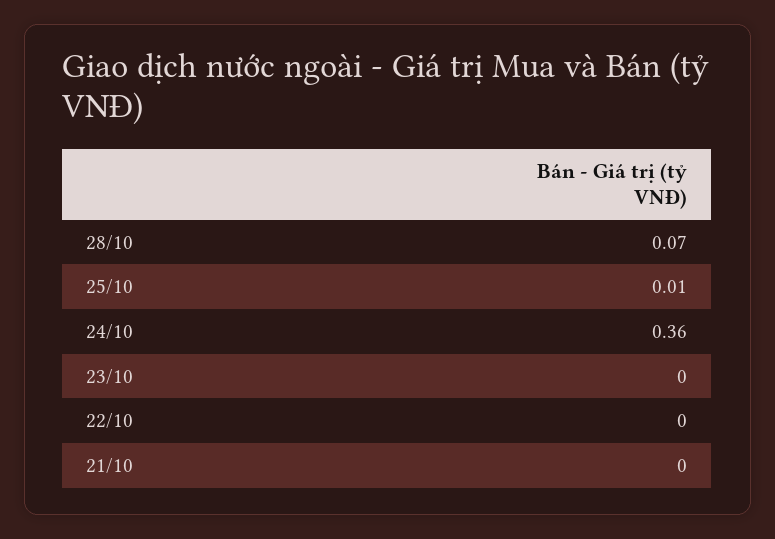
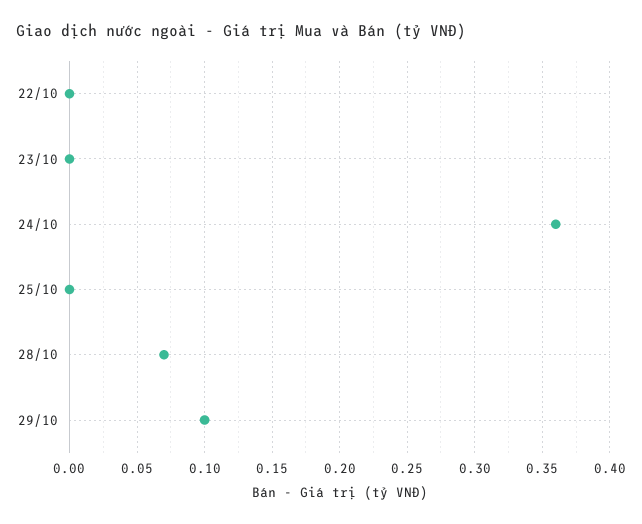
25/10: 0.01 -> 0
21/10: 0 -> none
29/10: none -> 0.1

